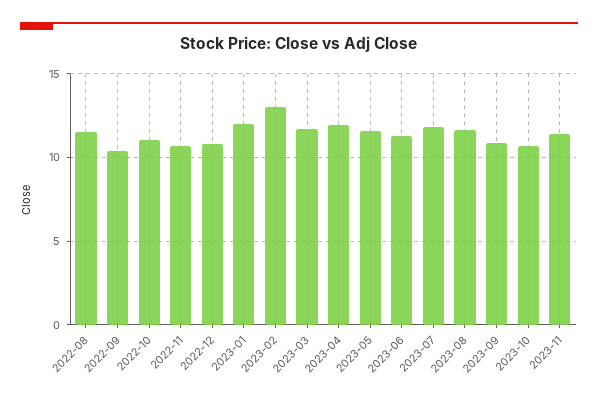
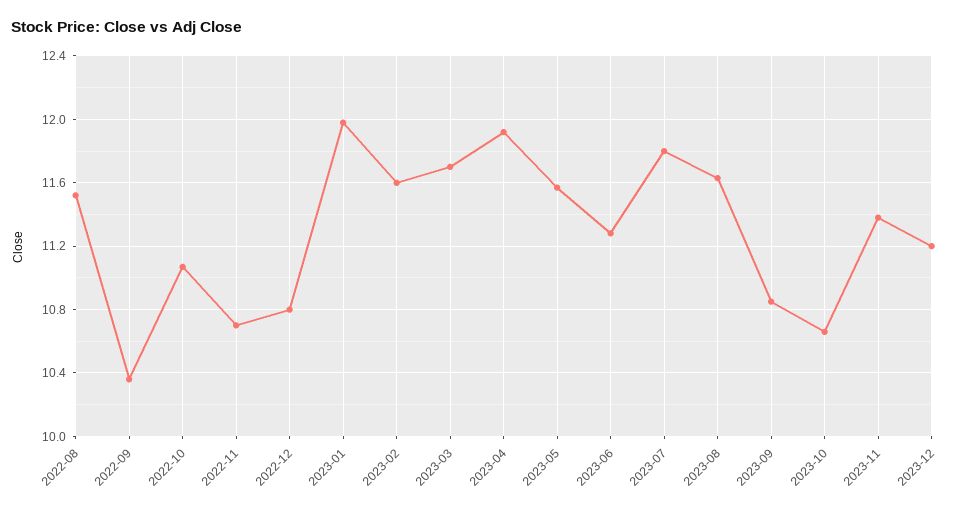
2023-02: 13 -> 11.6
2023-12: none -> 11.2

